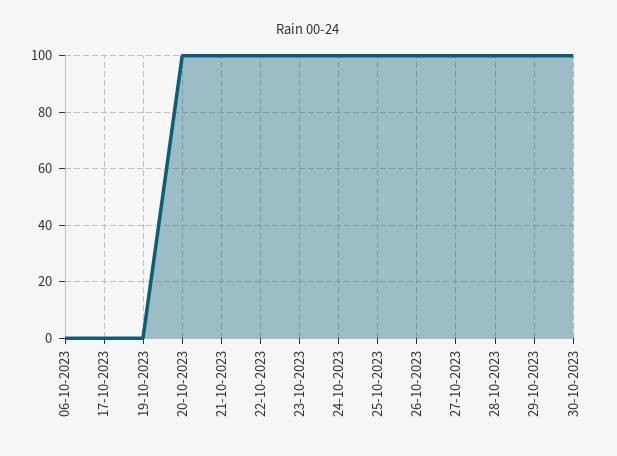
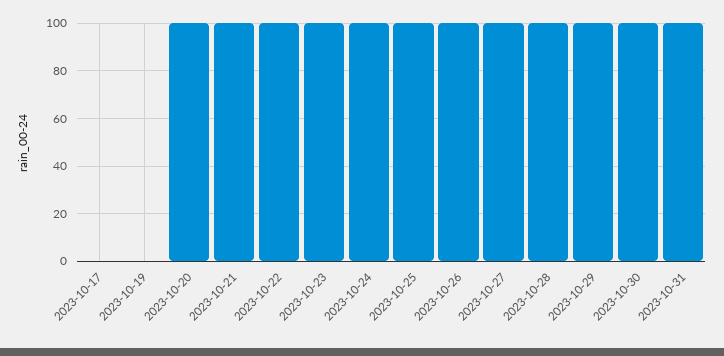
06-10-2023: 0 -> none
2023-10-31: none -> 100

